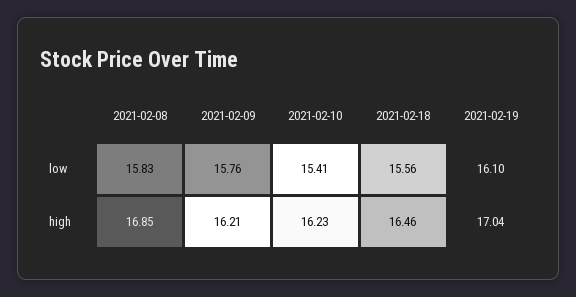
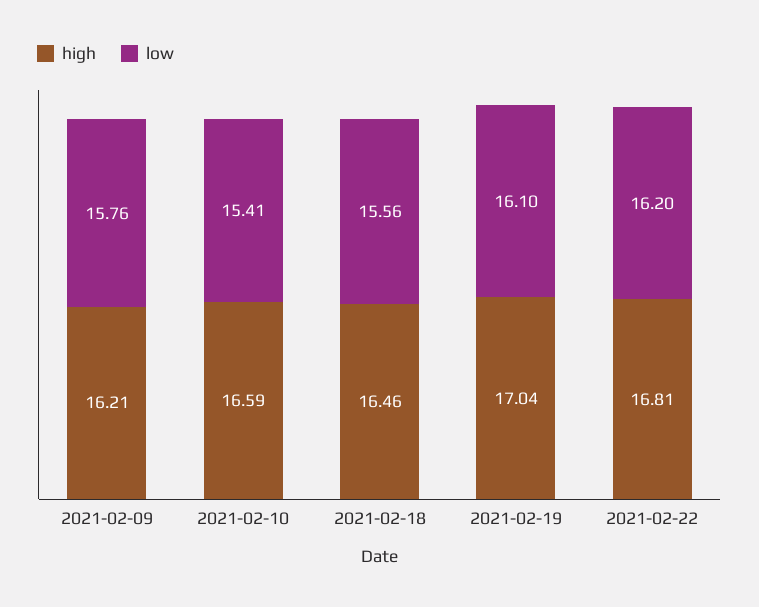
low, 2021-02-08: 15.83 -> none
high, 2021-02-08: 16.85 -> none
high, 2021-02-10: 16.23 -> 16.59
high, 2021-02-22: none -> 16.81
low, 2021-02-22: none -> 16.2

